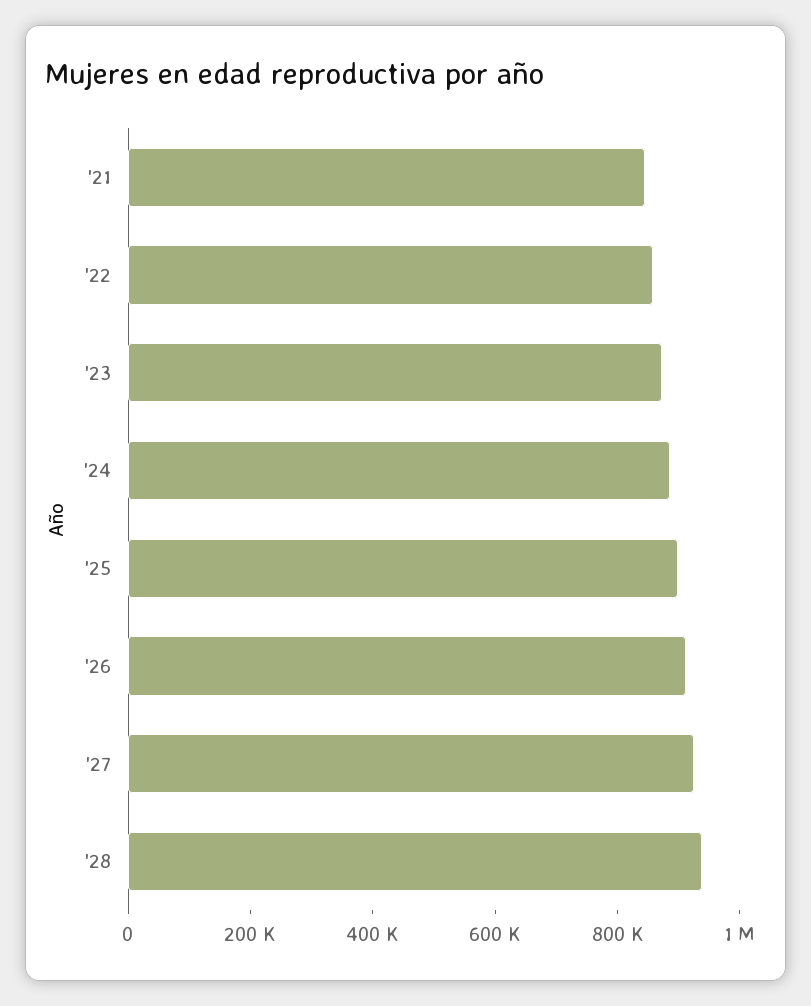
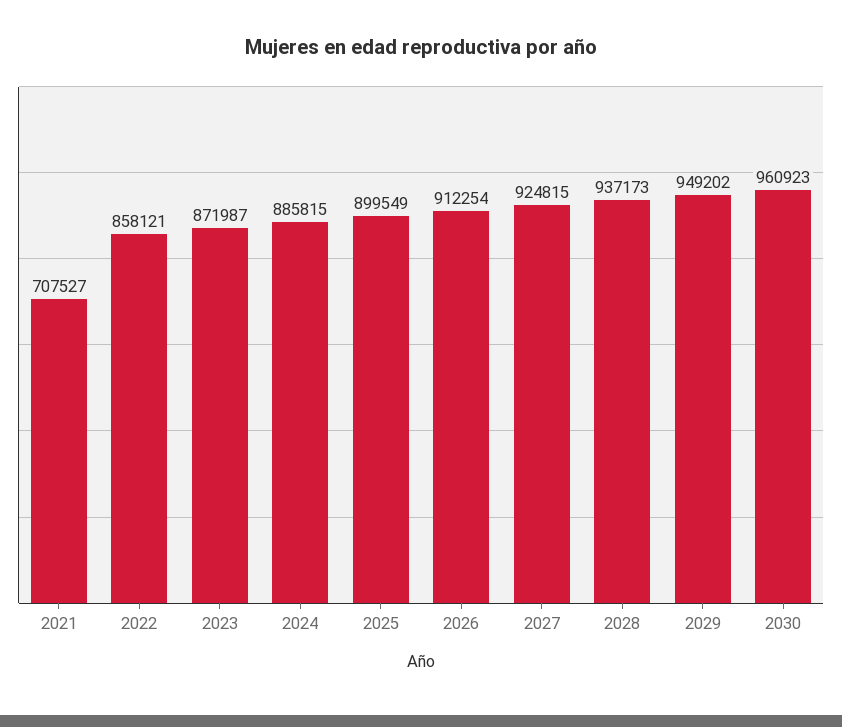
'21: 850000 -> 707527
2029: none -> 949202
2030: none -> 960923

